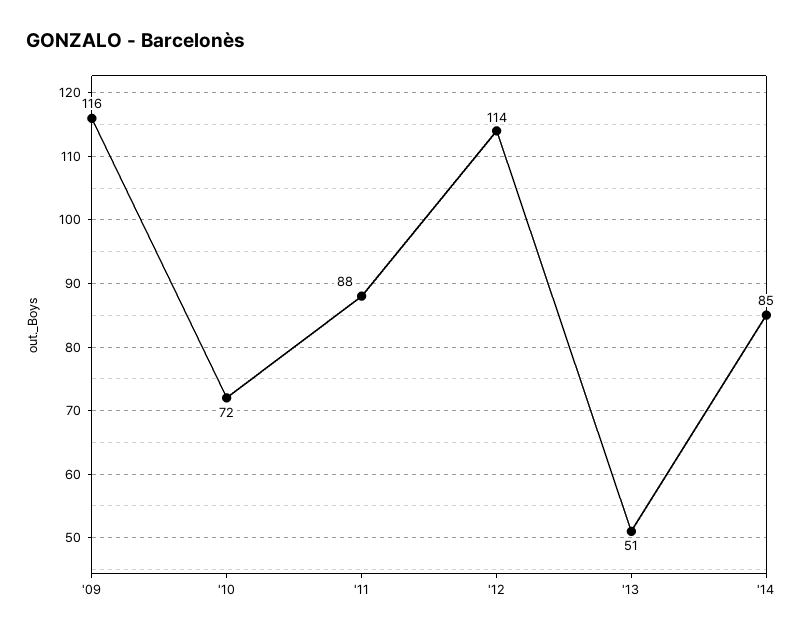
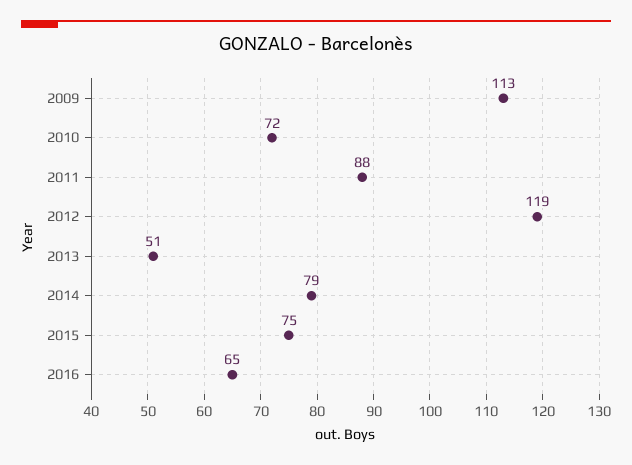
'09: 116 -> 113
'12: 114 -> 119
'14: 85 -> 79
2015: none -> 75
2016: none -> 65

